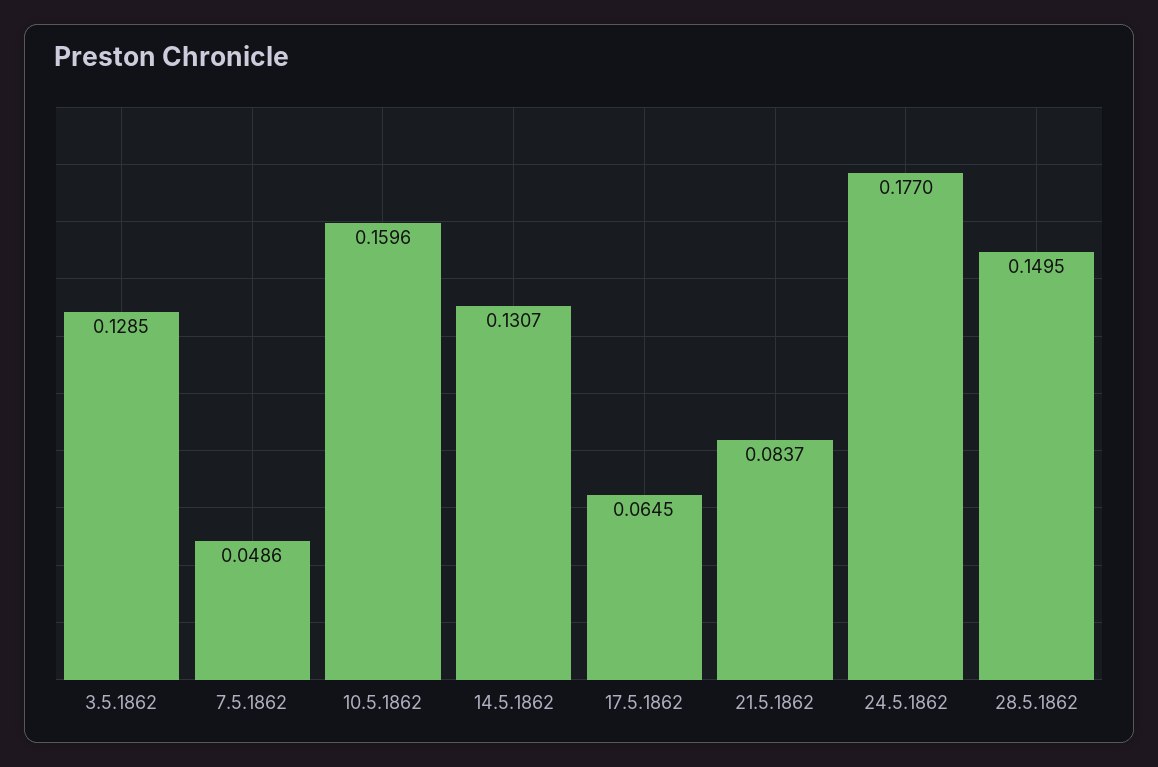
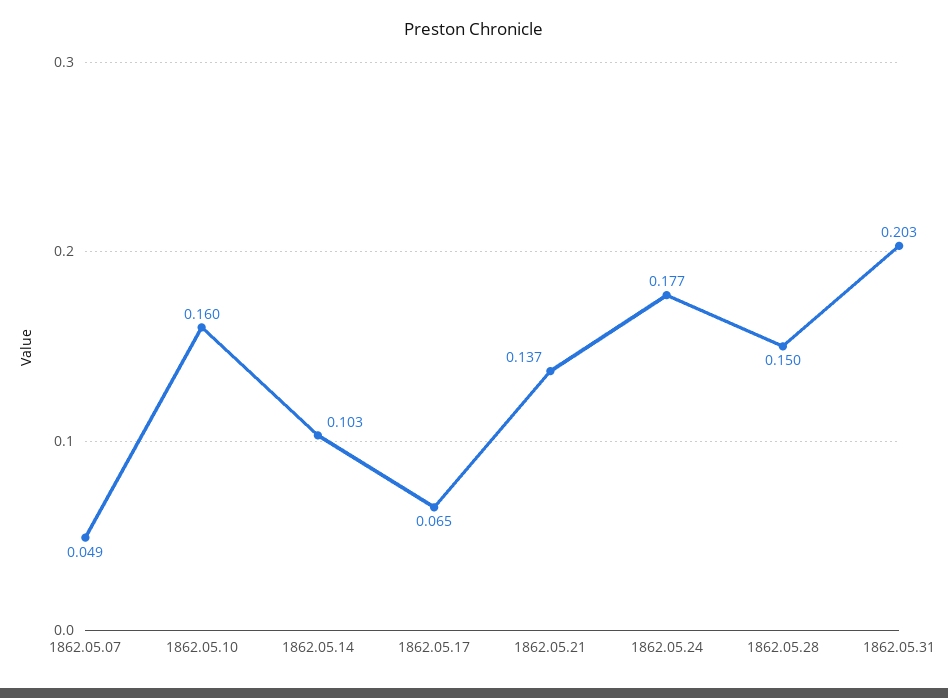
3.5.1862: 0.1285 -> none
14.5.1862: 0.1307 -> 0.103
21.5.1862: 0.0837 -> 0.137
1862.05.31: none -> 0.203

